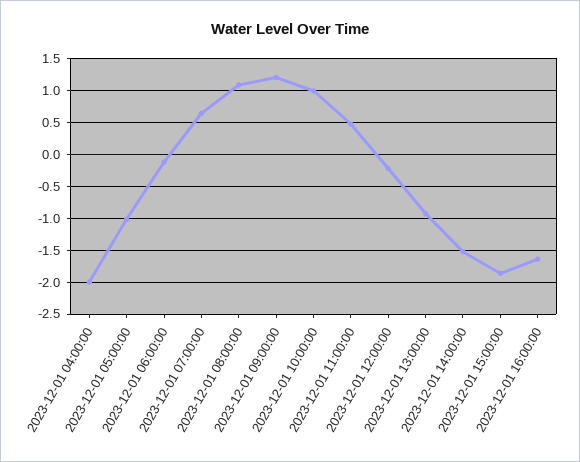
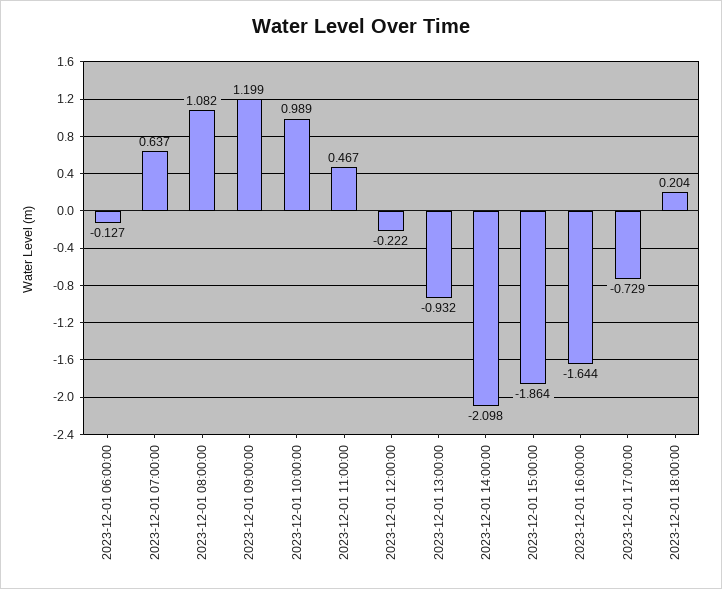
2023-12-01 04:00:00: -2 -> none
2023-12-01 05:00:00: -1 -> none
2023-12-01 14:00:00: -1.5 -> -2.098
2023-12-01 17:00:00: none -> -0.729
2023-12-01 18:00:00: none -> 0.204

